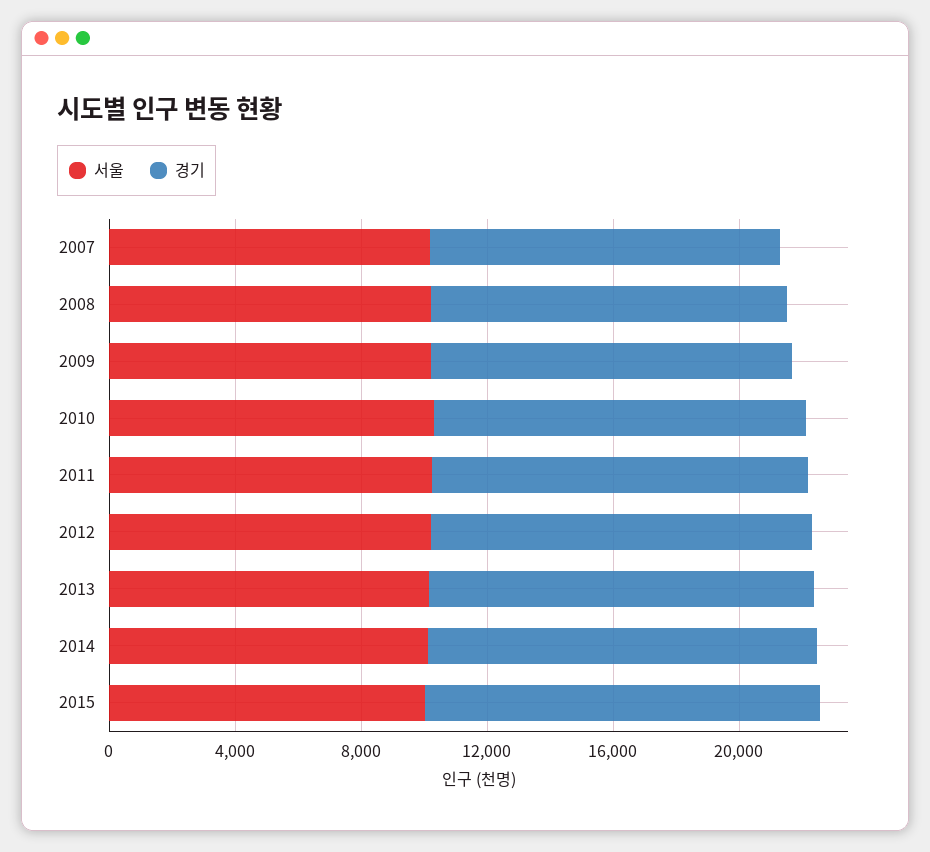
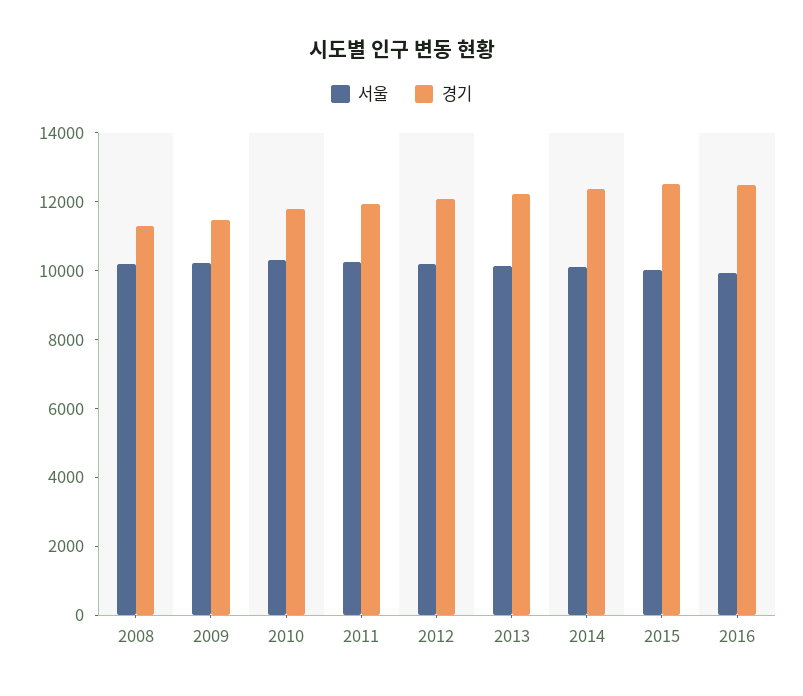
서울, 2007: 10000 -> none
경기, 2007: 11000 -> none
서울, 2016: none -> 10000
경기, 2016: none -> 12500

